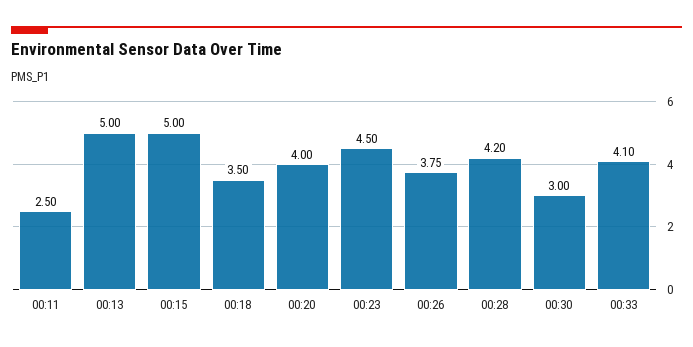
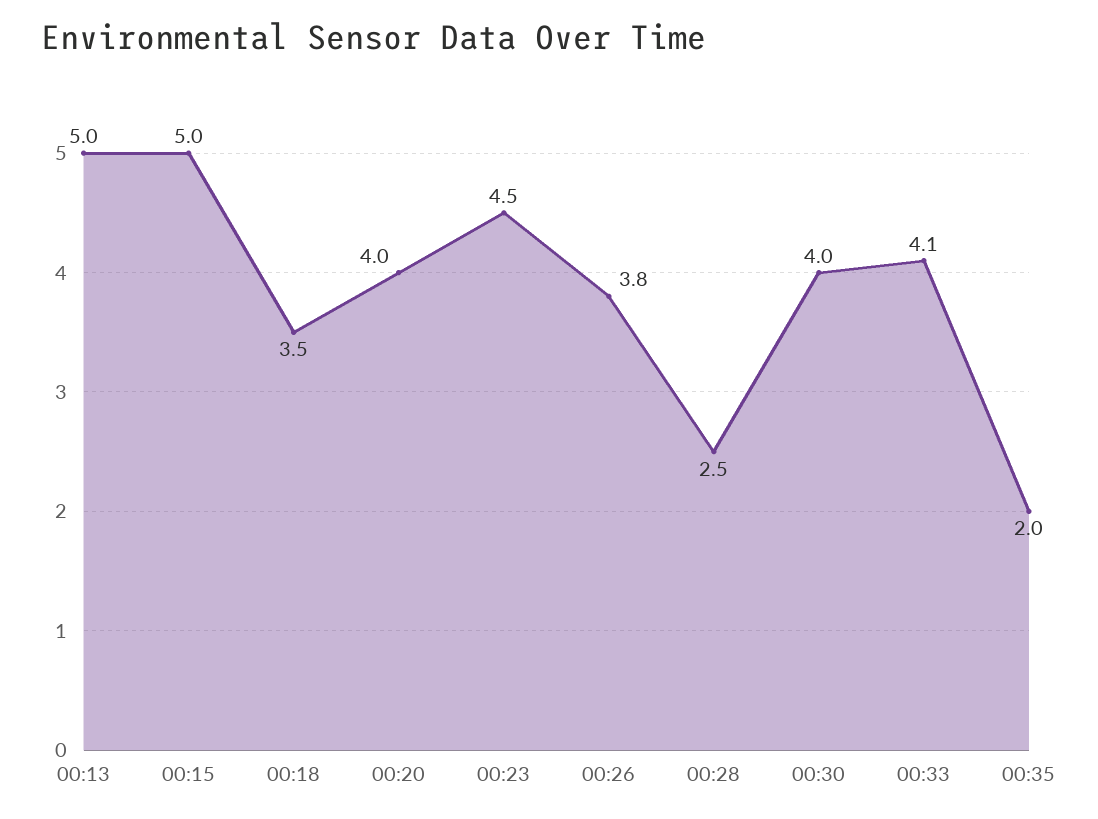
00:11: 2.5 -> none
00:28: 4.2 -> 2.5
00:30: 3 -> 4
00:35: none -> 2

